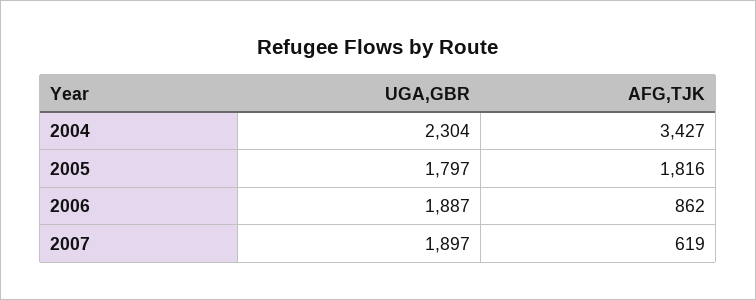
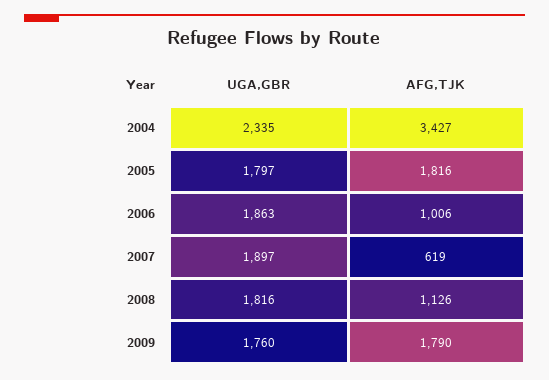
UGA,GBR, 2004: 2304 -> 2335
UGA,GBR, 2006: 1887 -> 1863
AFG,TJK, 2006: 862 -> 1006
UGA,GBR, 2008: none -> 1816
AFG,TJK, 2008: none -> 1126
UGA,GBR, 2009: none -> 1760
AFG,TJK, 2009: none -> 1790

